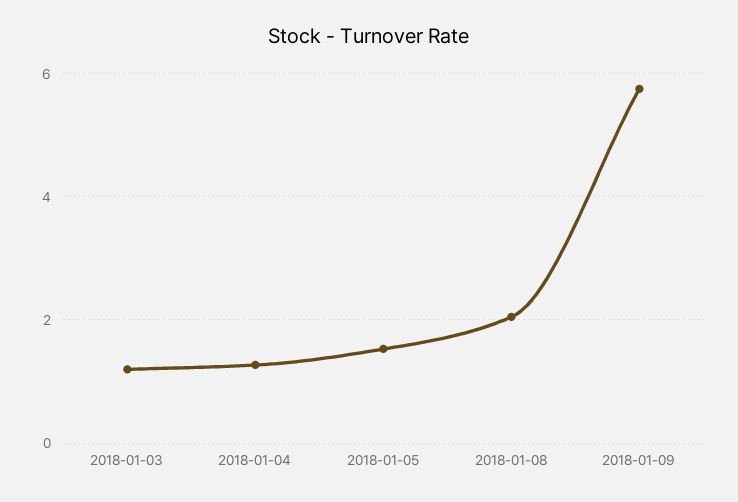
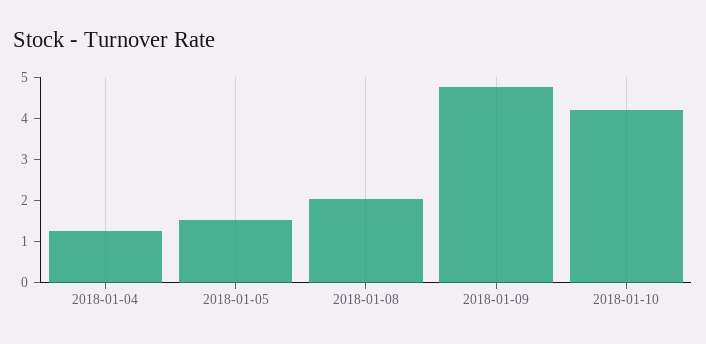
2018-01-03: 1.2 -> none
2018-01-09: 5.8 -> 4.8
2018-01-10: none -> 4.2

